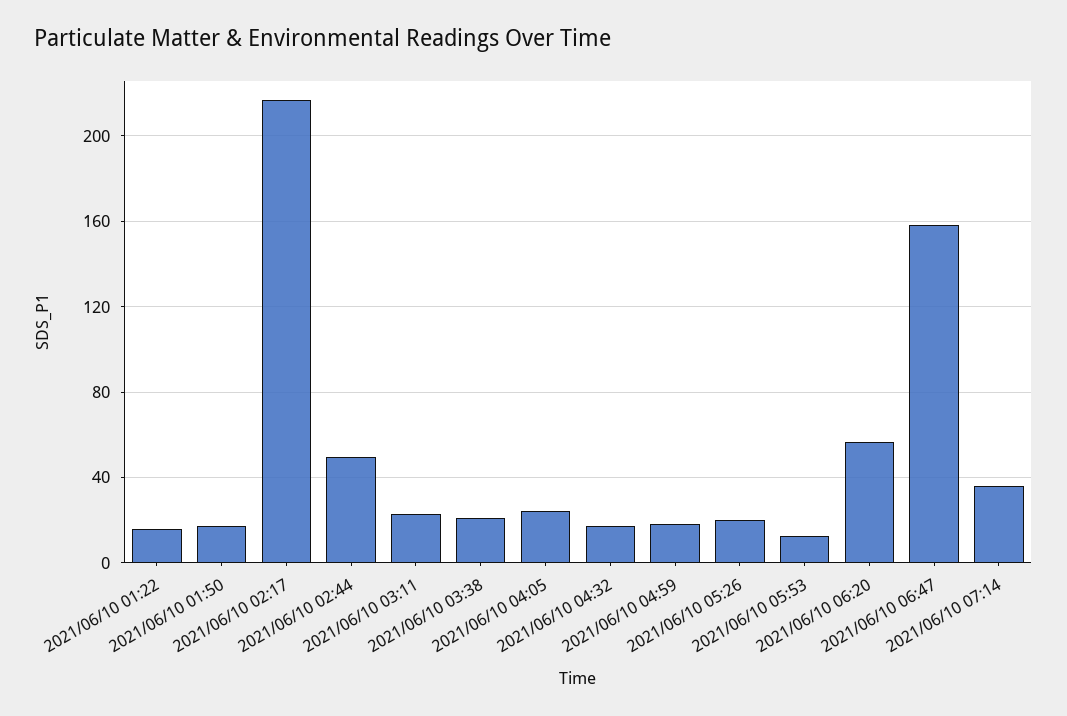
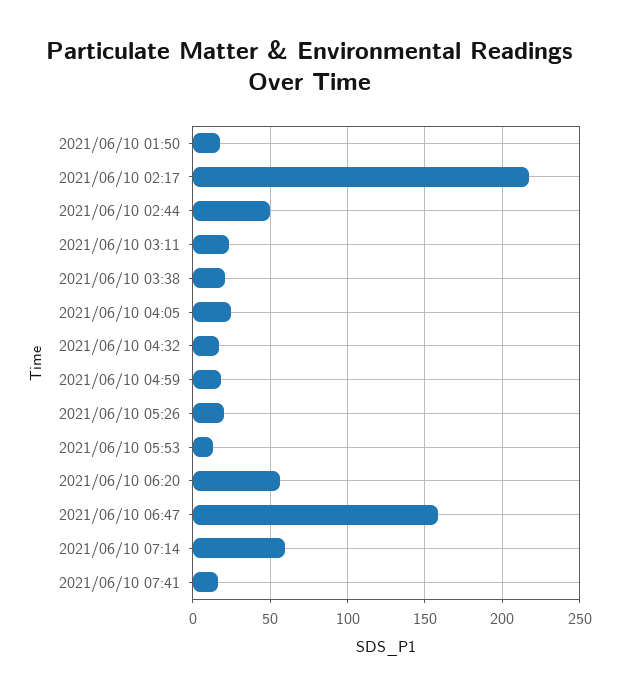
2021/06/10 01:22: 15 -> none
2021/06/10 07:14: 35 -> 60
2021/06/10 07:41: none -> 15

